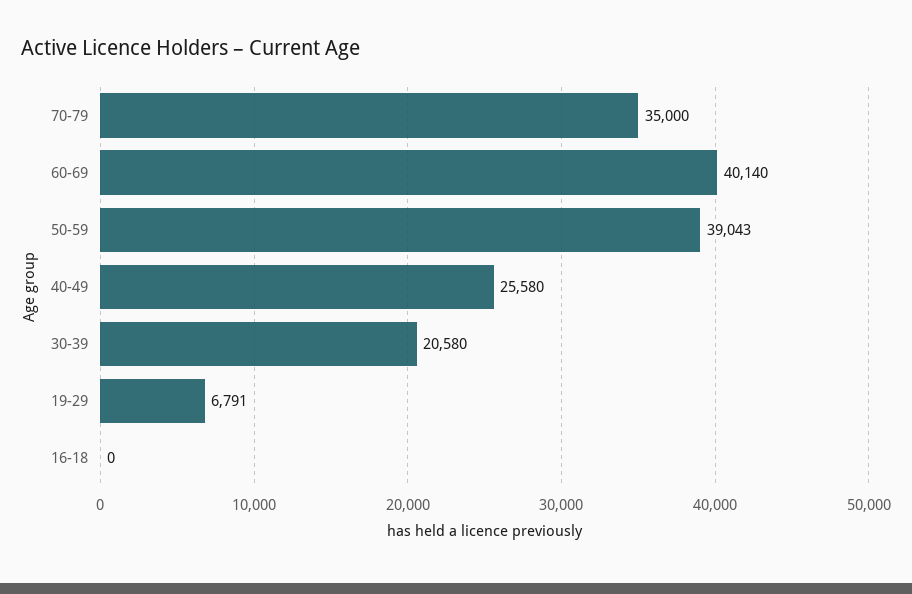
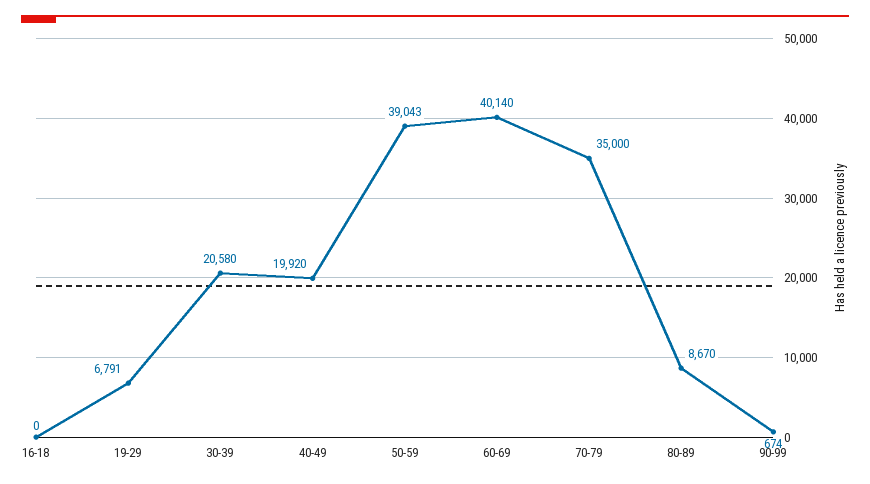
40-49: 25580 -> 19920
80-89: none -> 8670
90-99: none -> 674

